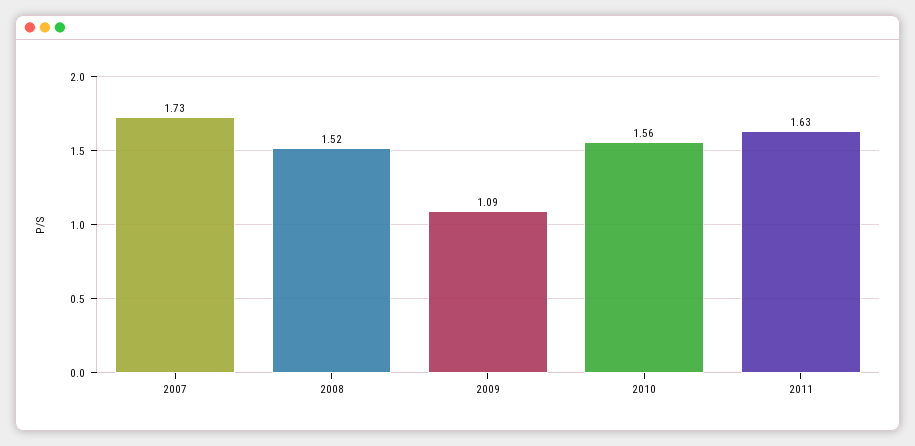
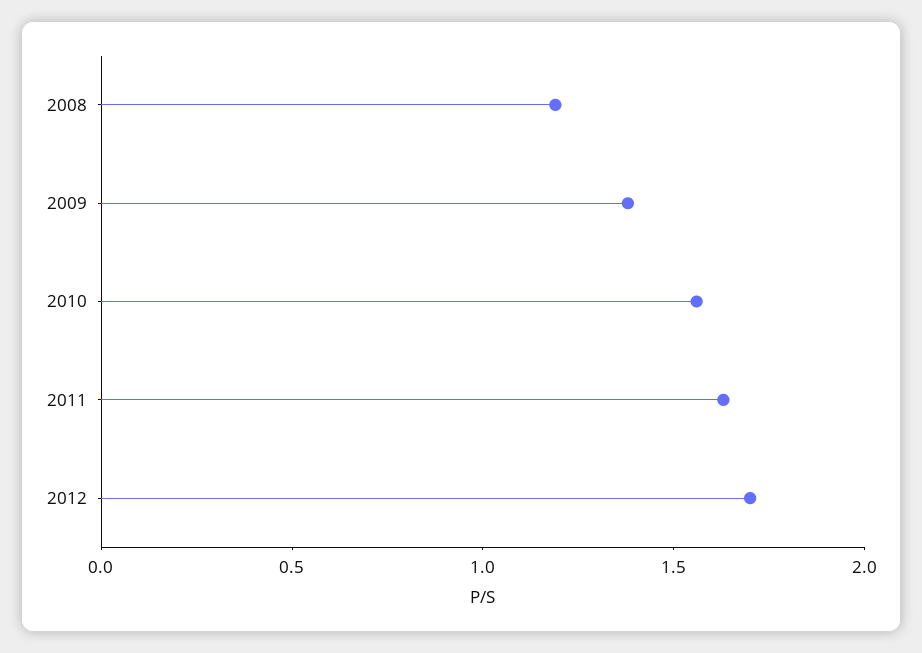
2007: 1.73 -> none
2008: 1.52 -> 1.2
2009: 1.09 -> 1.4
2012: none -> 1.7

